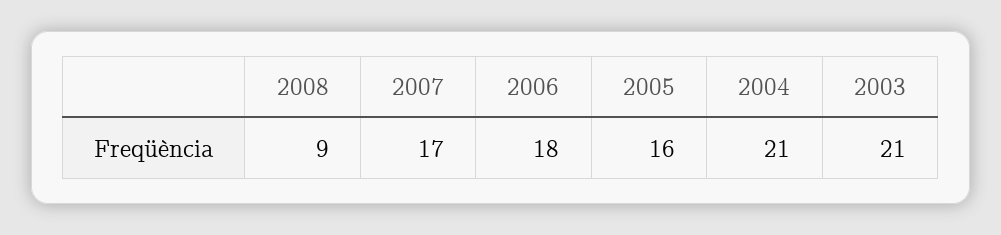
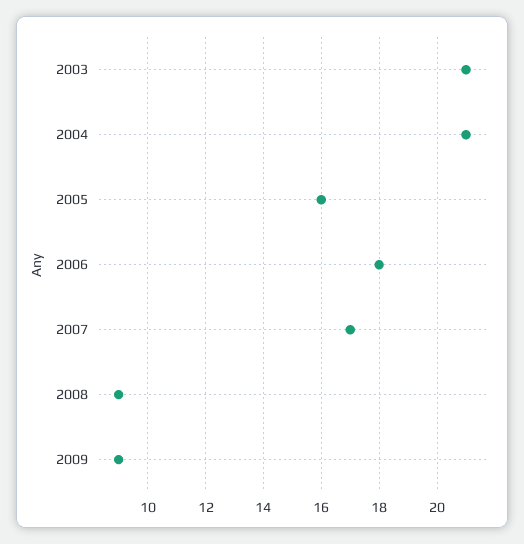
2009: none -> 9

